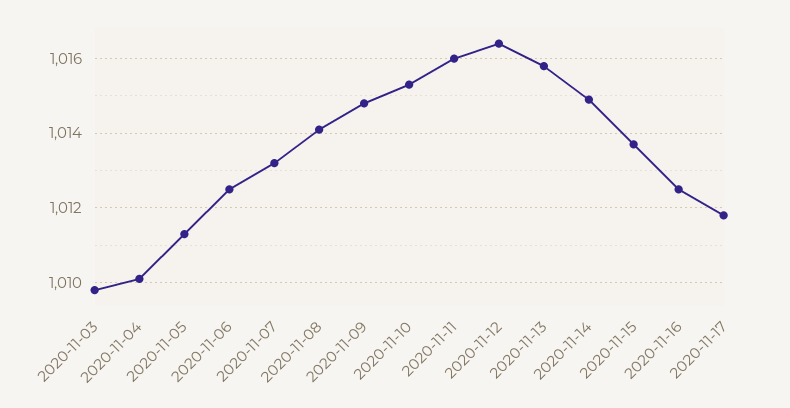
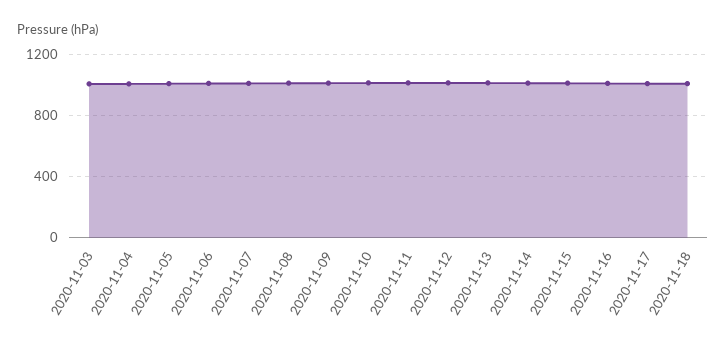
2020-11-18: none -> 1000

